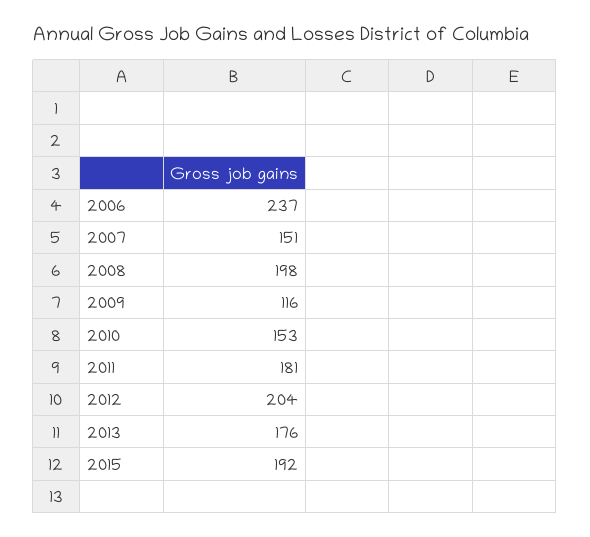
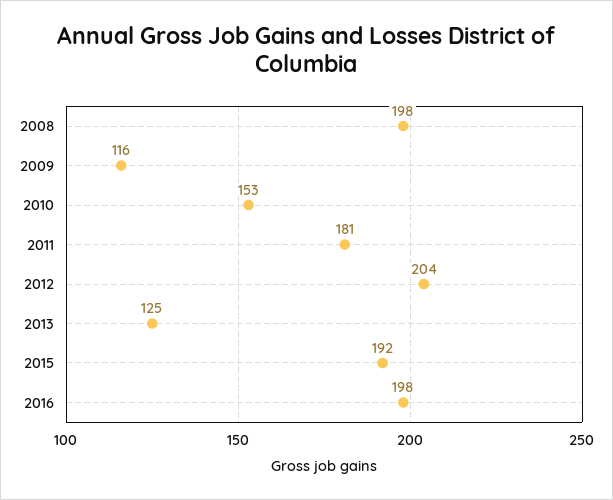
2006: 237 -> none
2007: 151 -> none
2013: 176 -> 125
2016: none -> 198

